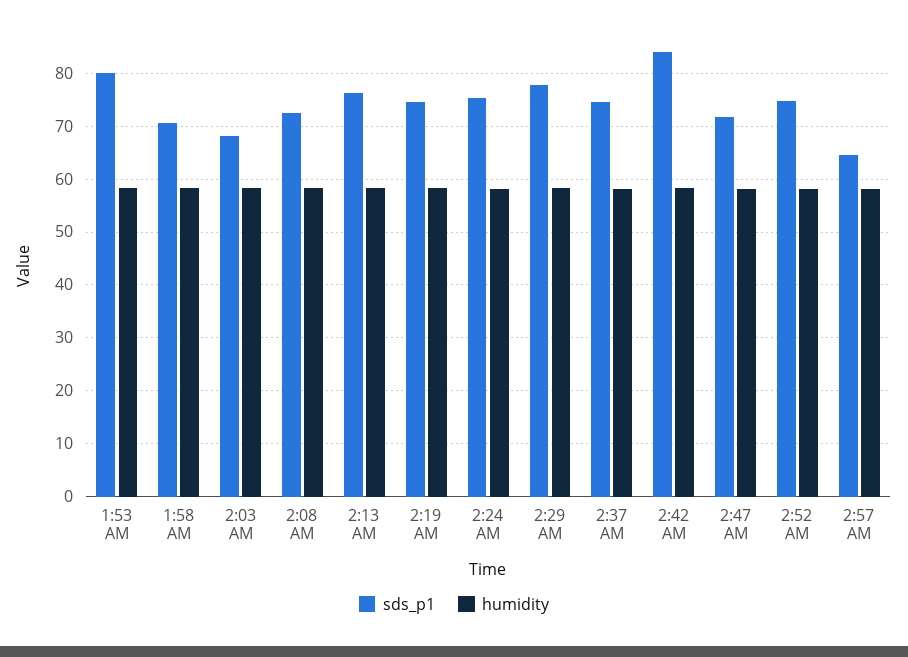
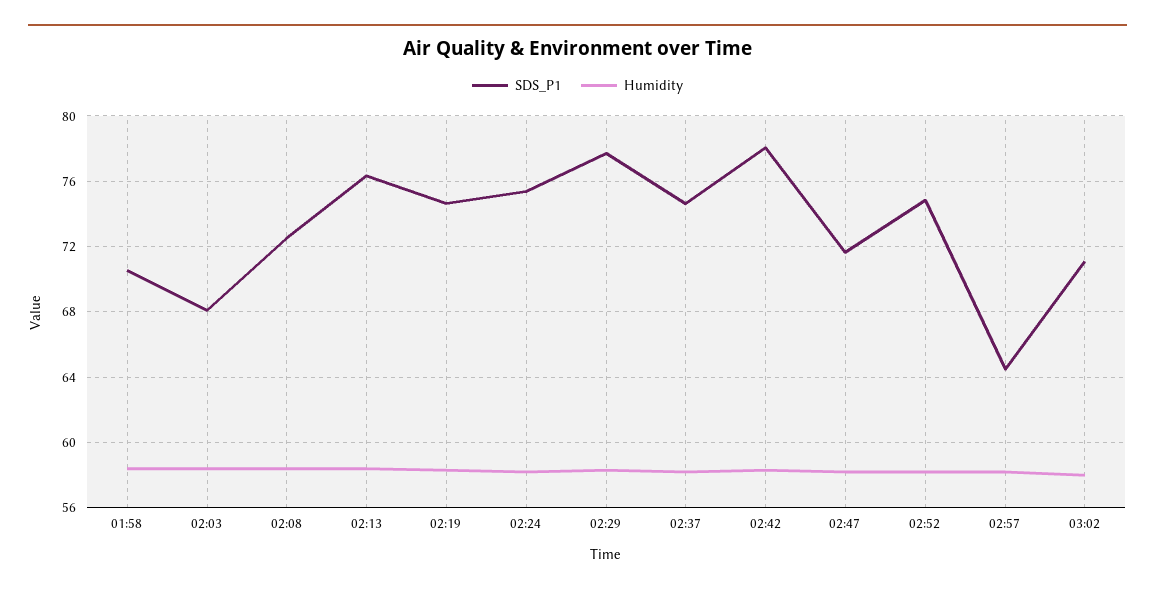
sds_p1, 1:53 AM: 80 -> none
humidity, 1:53 AM: 58 -> none
sds_p1, 2:42 AM: 84 -> 78
sds_p1, 03:02: none -> 71
humidity, 03:02: none -> 58

